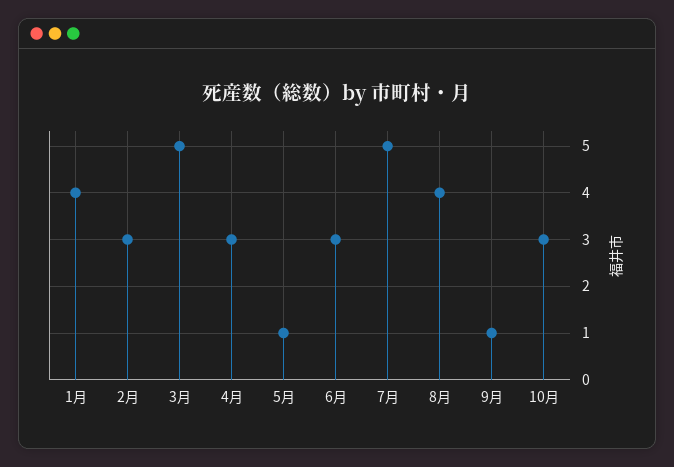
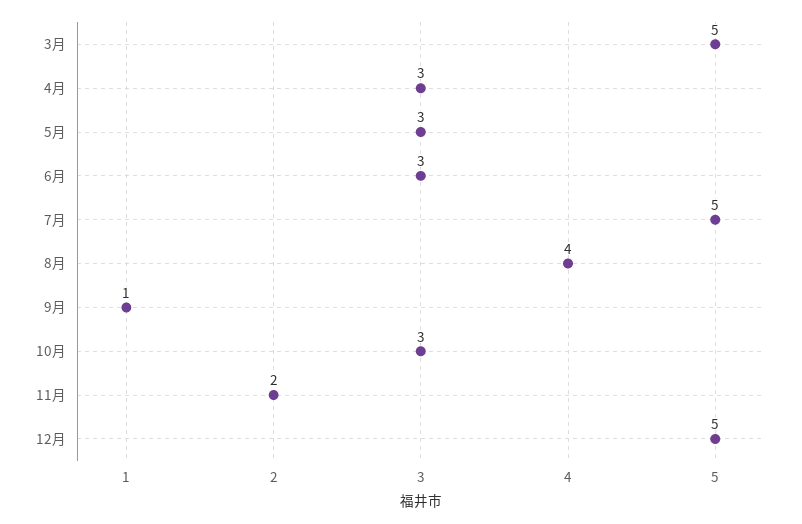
1月: 4 -> none
2月: 3 -> none
5月: 1 -> 3
11月: none -> 2
12月: none -> 5

